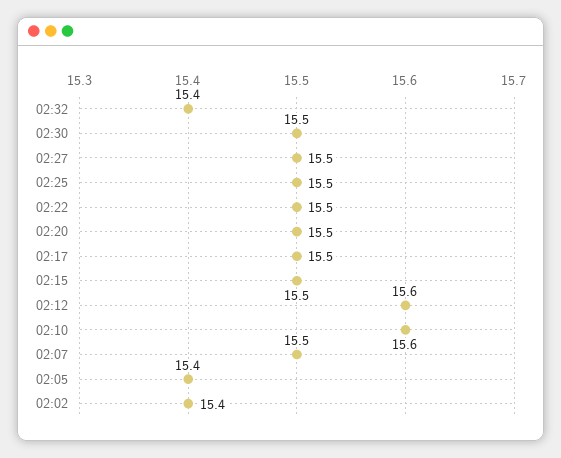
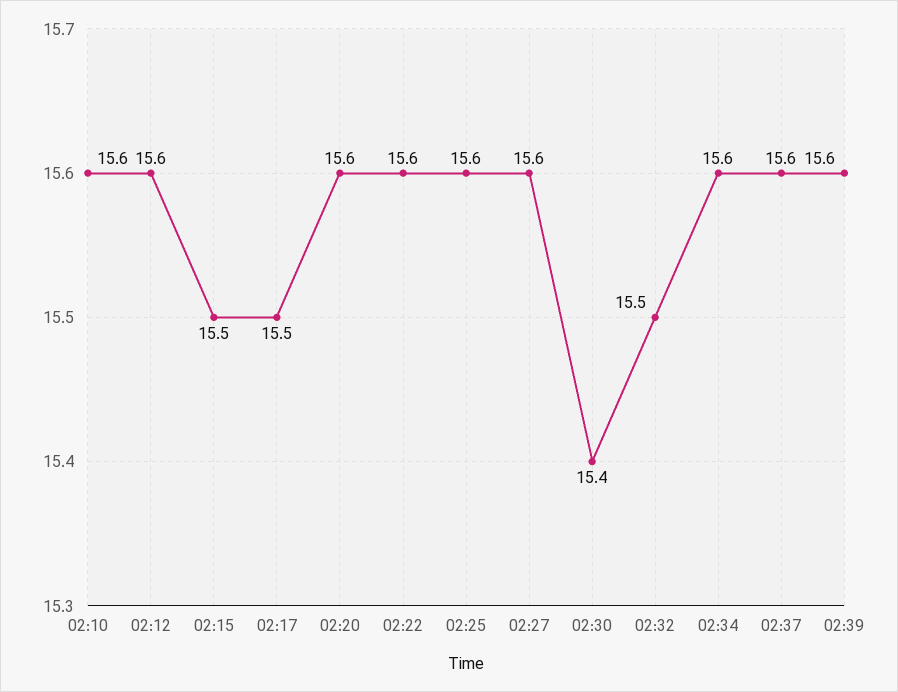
02:32: 15.4 -> 15.5
02:30: 15.5 -> 15.4
02:27: 15.5 -> 15.6
02:25: 15.5 -> 15.6
02:22: 15.5 -> 15.6
02:20: 15.5 -> 15.6
02:07: 15.5 -> none
02:05: 15.4 -> none
02:02: 15.4 -> none
02:34: none -> 15.6
02:37: none -> 15.6
02:39: none -> 15.6

